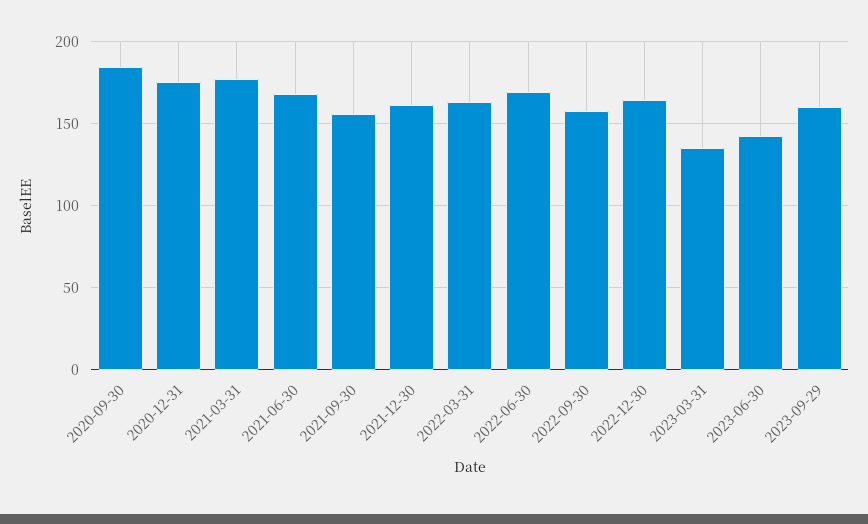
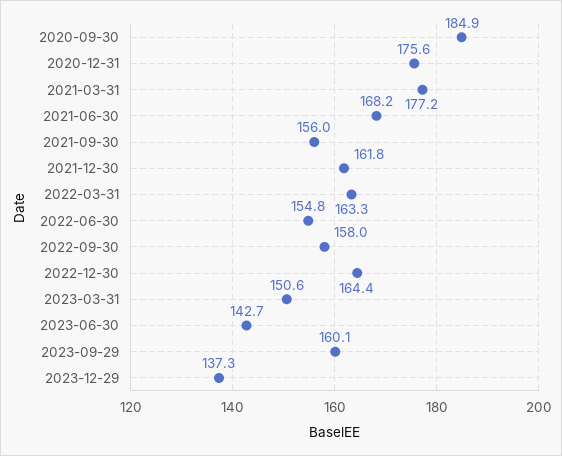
2022-06-30: 170 -> 154.8
2023-03-31: 135 -> 150.6
2023-12-29: none -> 137.3

